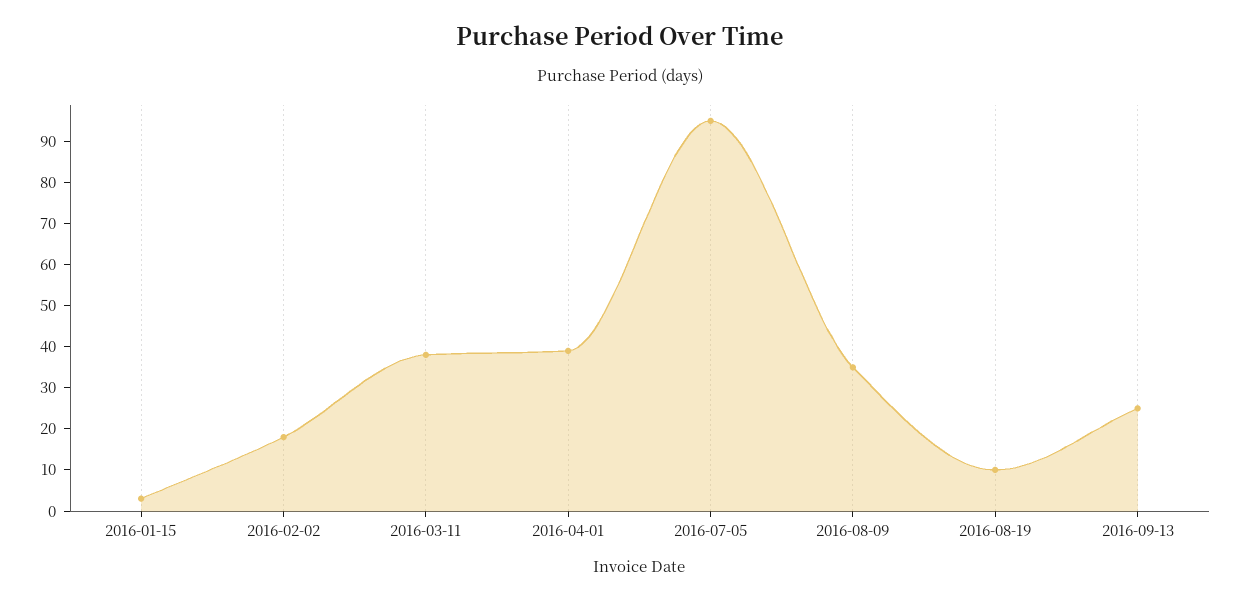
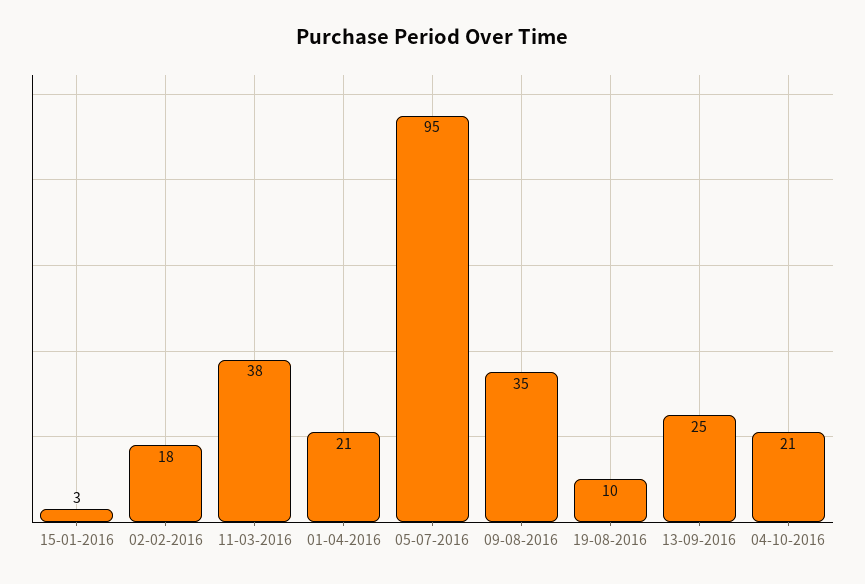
2016-04-01: 40 -> 21
04-10-2016: none -> 21

